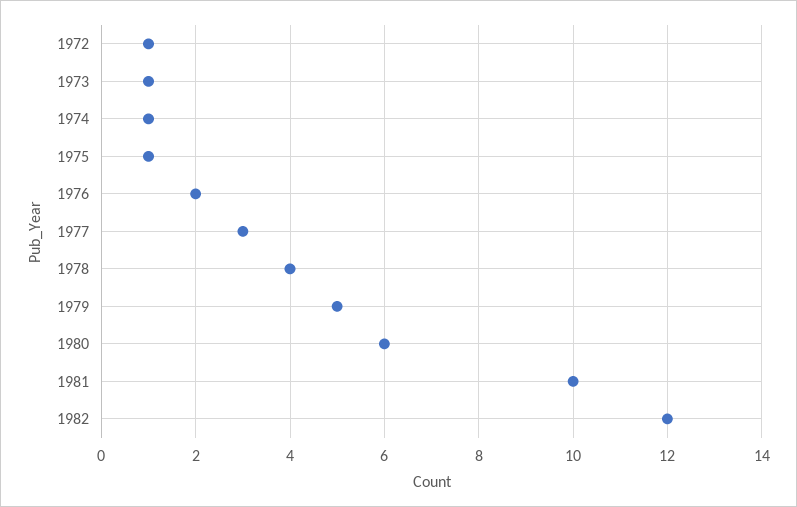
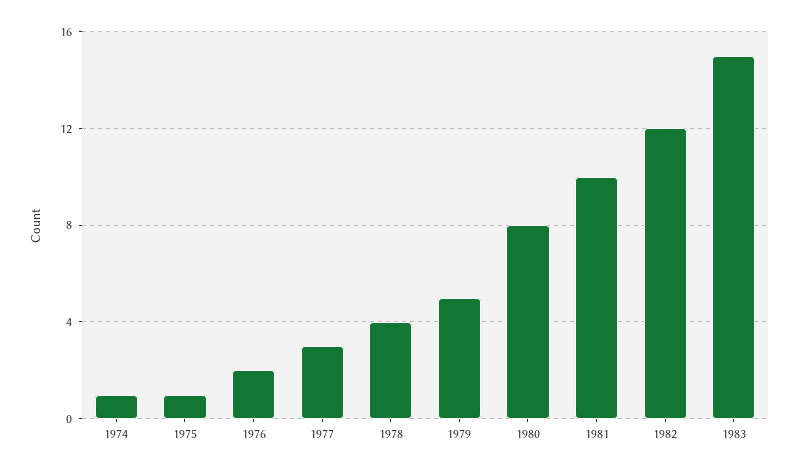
1972: 1 -> none
1973: 1 -> none
1980: 6 -> 8
1983: none -> 15

